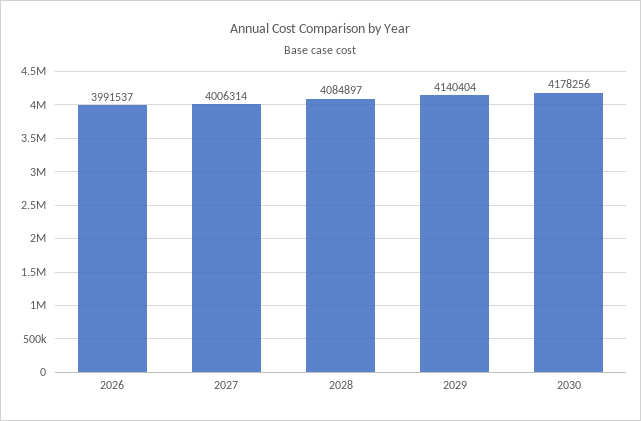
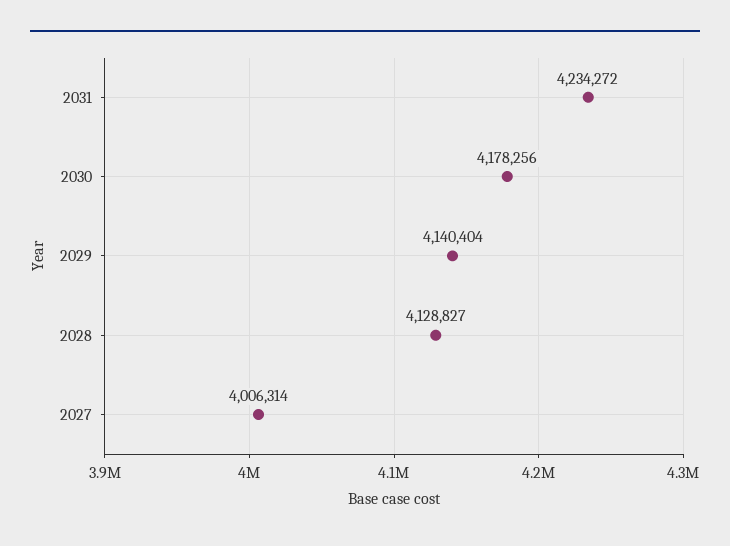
2026: 3991537 -> none
2028: 4084897 -> 4128827
2031: none -> 4234272

